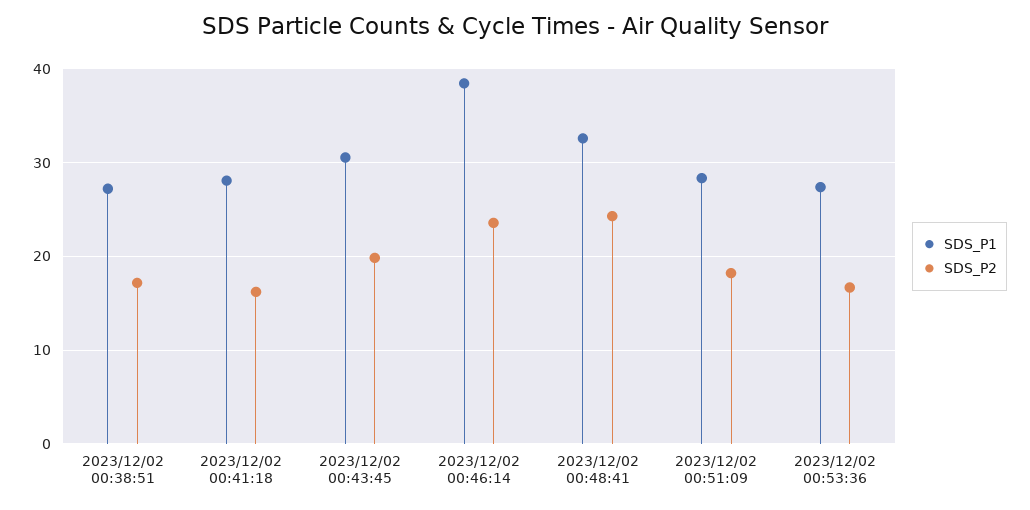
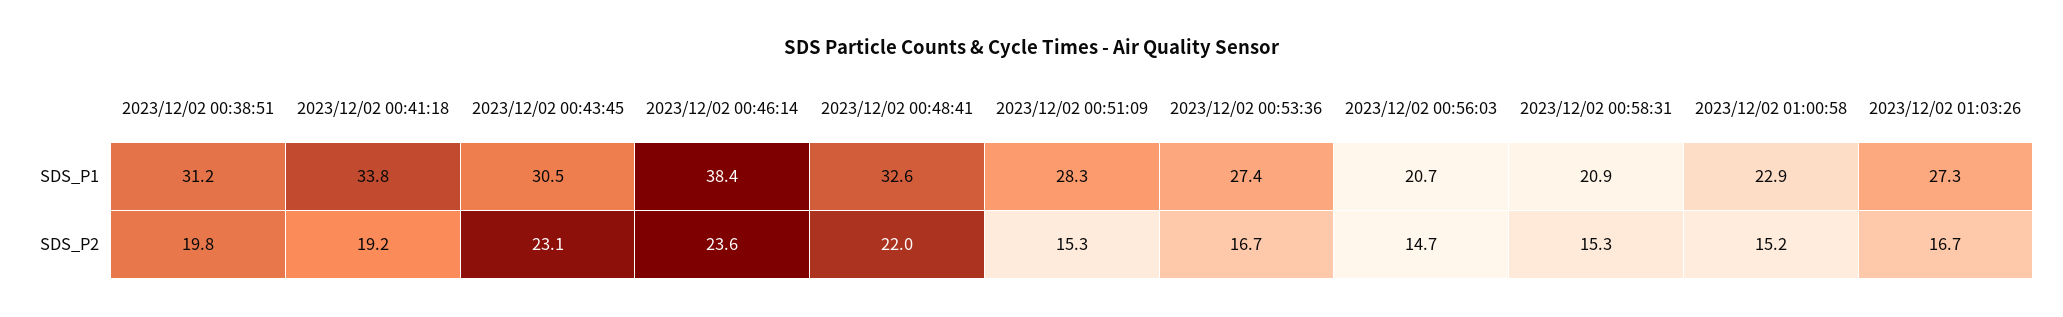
SDS_P1, 2023/12/02 00:38:51: 27 -> 31.2
SDS_P2, 2023/12/02 00:38:51: 17 -> 19.8
SDS_P1, 2023/12/02 00:41:18: 28 -> 33.8
SDS_P2, 2023/12/02 00:41:18: 16 -> 19.2
SDS_P2, 2023/12/02 00:43:45: 20 -> 23.1
SDS_P2, 2023/12/02 00:48:41: 24 -> 22
SDS_P2, 2023/12/02 00:51:09: 18 -> 15.3
SDS_P1, 2023/12/02 00:56:03: none -> 20.7
SDS_P1, 2023/12/02 00:58:31: none -> 20.9
SDS_P1, 2023/12/02 01:00:58: none -> 22.9
SDS_P1, 2023/12/02 01:03:26: none -> 27.3
SDS_P2, 2023/12/02 00:56:03: none -> 14.7
SDS_P2, 2023/12/02 00:58:31: none -> 15.3
SDS_P2, 2023/12/02 01:00:58: none -> 15.2
SDS_P2, 2023/12/02 01:03:26: none -> 16.7

